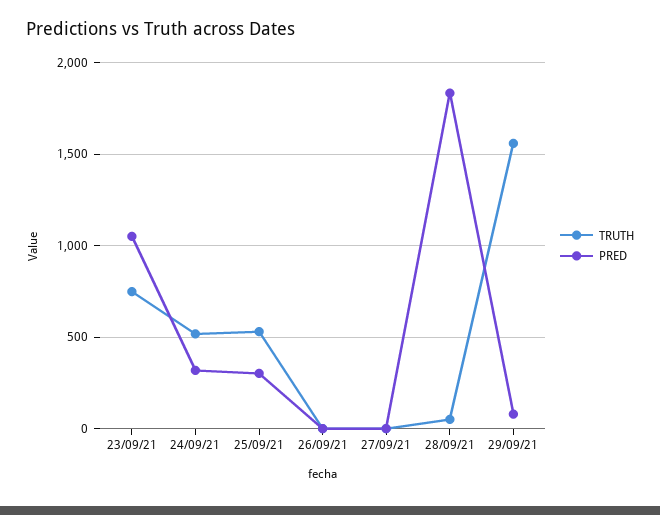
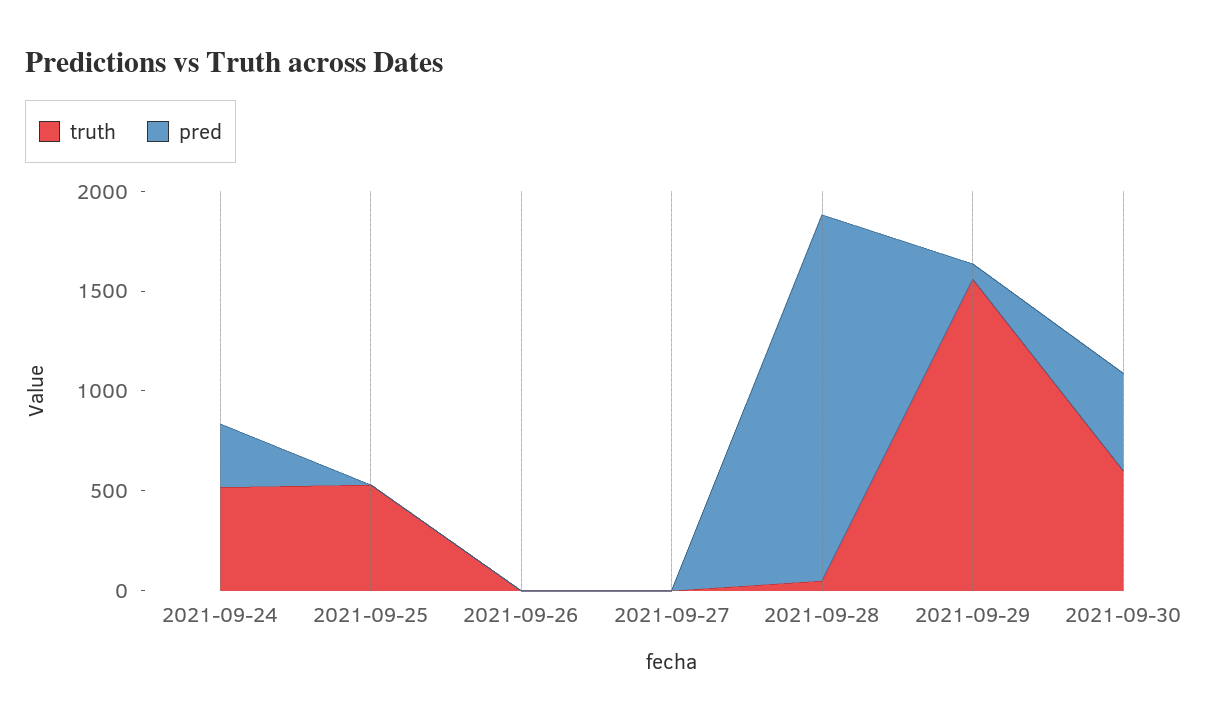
TRUTH, 23/09/21: 750 -> none
PRED, 23/09/21: 1050 -> none
PRED, 25/09/21: 300 -> 0
TRUTH, 2021-09-30: none -> 600
PRED, 2021-09-30: none -> 500

